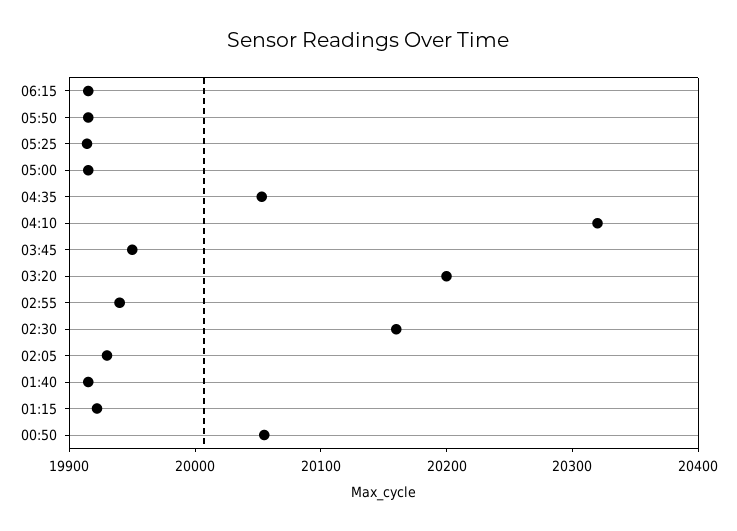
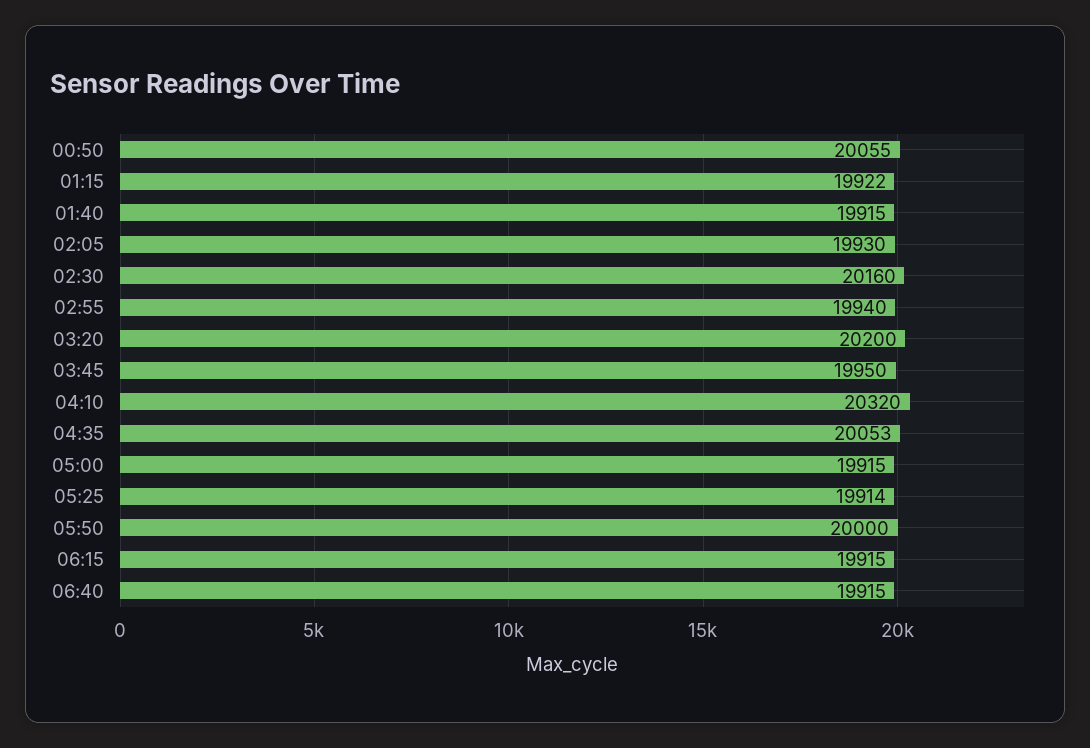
05:50: 19920 -> 20000
06:40: none -> 19915

